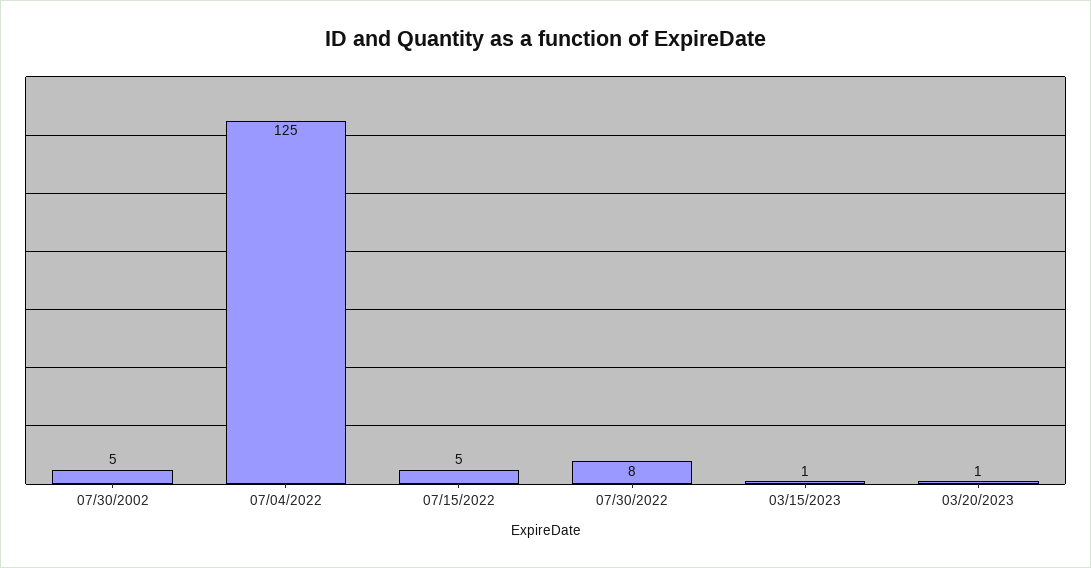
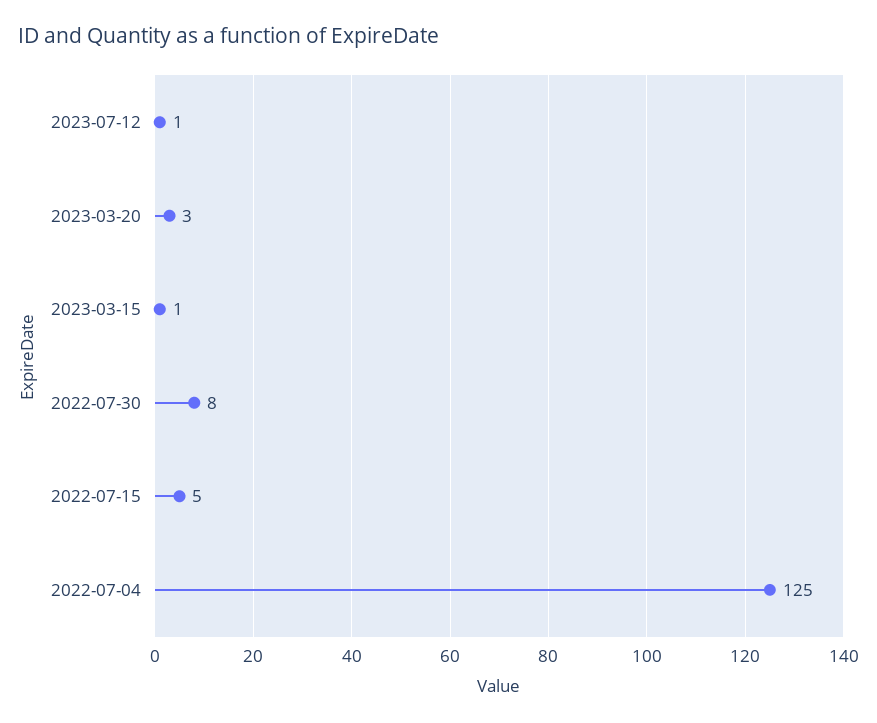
07/30/2002: 5 -> none
03/20/2023: 1 -> 3
2023-07-12: none -> 1

